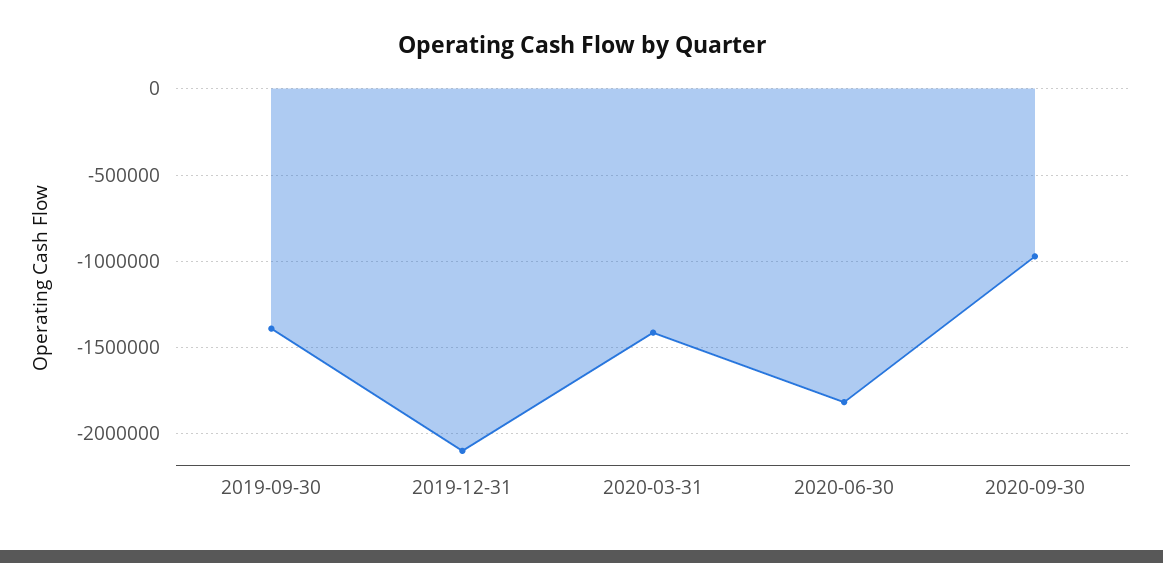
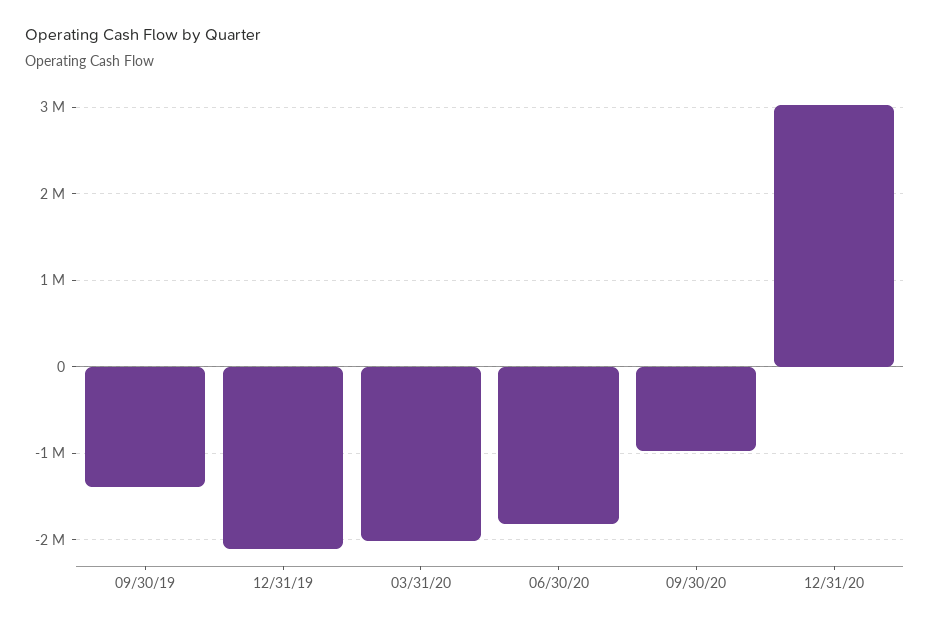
2020-03-31: -1400000 -> -2000000
12/31/20: none -> 3000000

